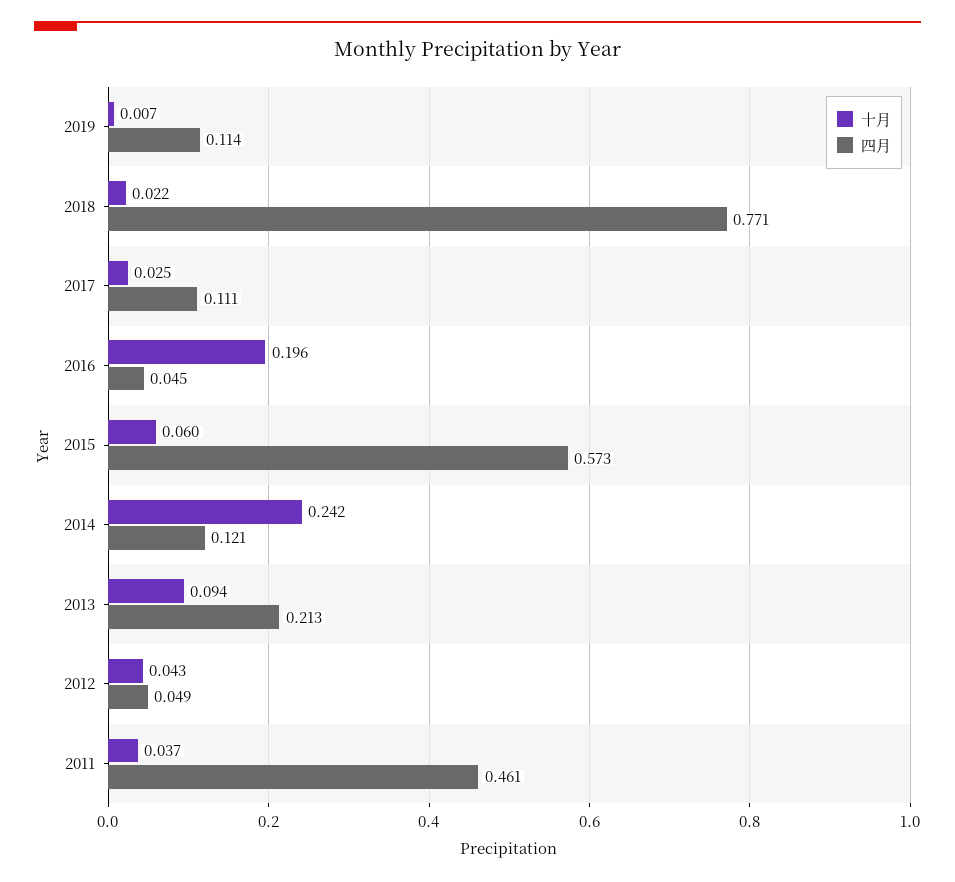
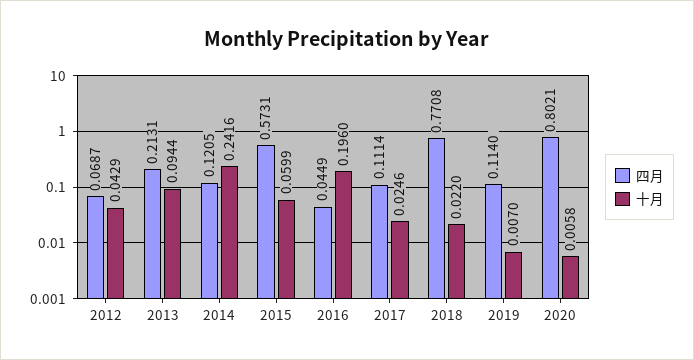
四月, 2012: 0.049 -> 0.0687
十月, 2011: 0.037 -> none
四月, 2011: 0.461 -> none
四月, 2020: none -> 0.8021
十月, 2020: none -> 0.0058

